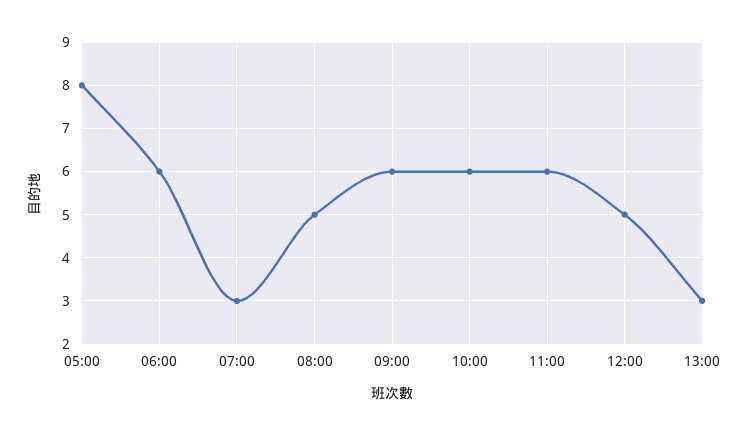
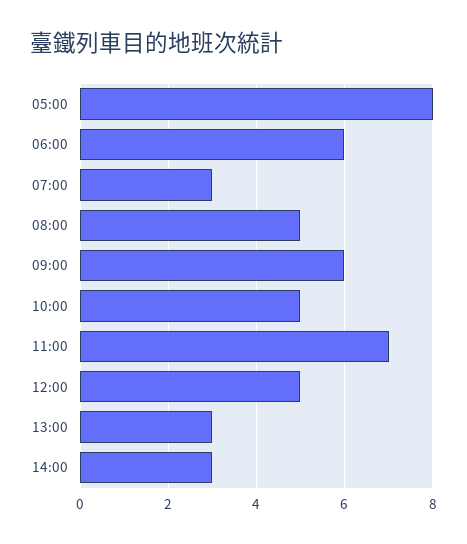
10:00: 6 -> 5
11:00: 6 -> 7
14:00: none -> 3

